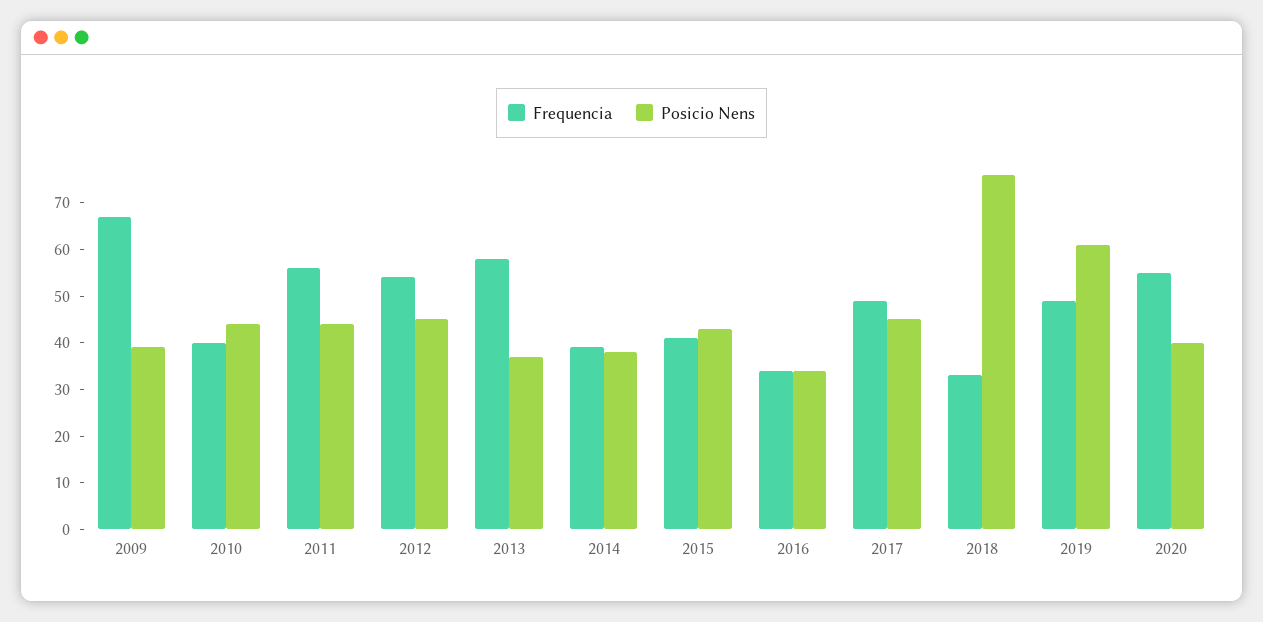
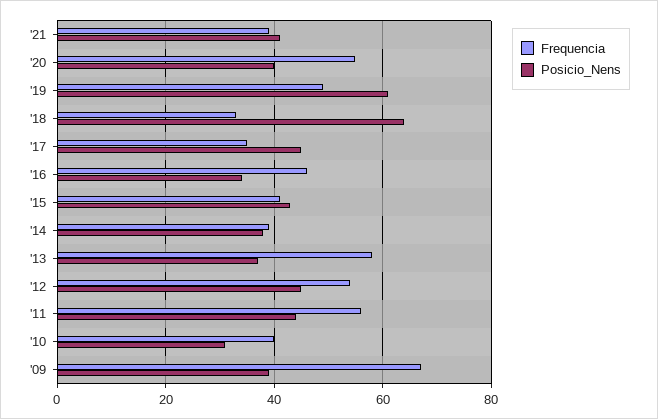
Posicio Nens, 2010: 45 -> 30
Frequencia, 2016: 35 -> 45
Frequencia, 2017: 50 -> 35
Posicio Nens, 2018: 75 -> 65
Frequencia, '21: none -> 40
Posicio Nens, '21: none -> 40

